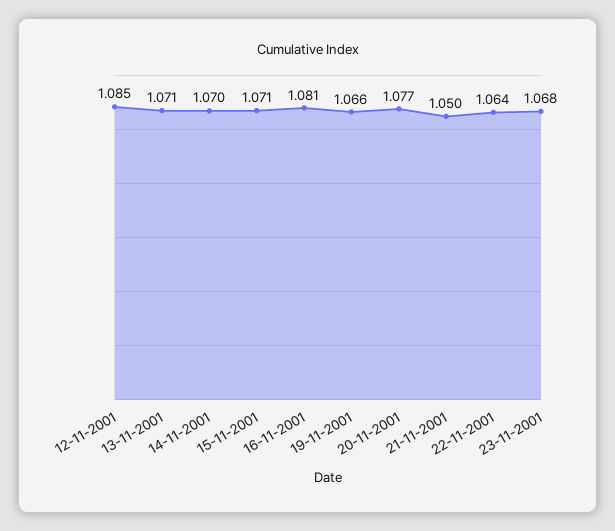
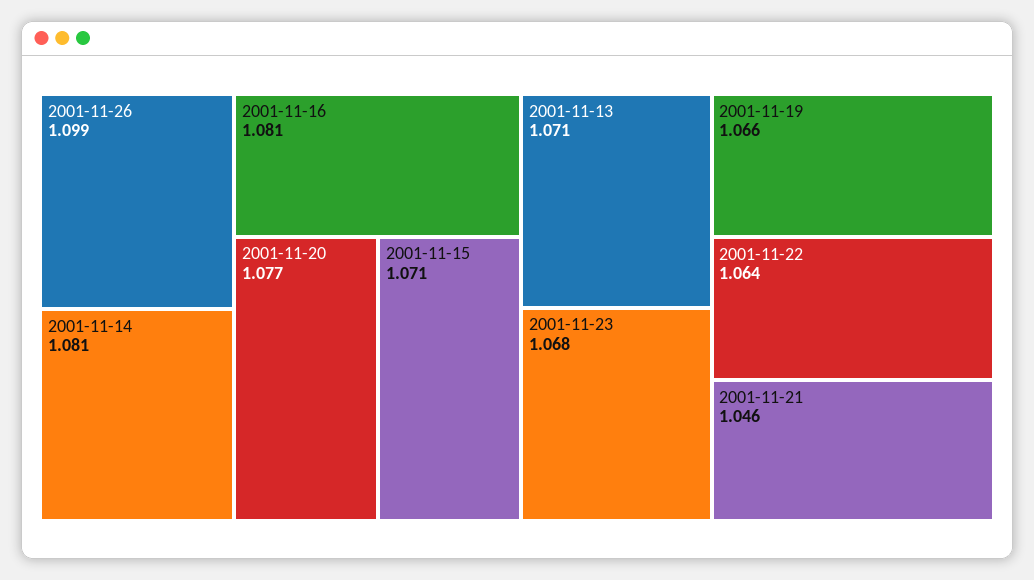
12-11-2001: 1.085 -> none
14-11-2001: 1.07 -> 1.081
21-11-2001: 1.05 -> 1.046
2001-11-26: none -> 1.099

